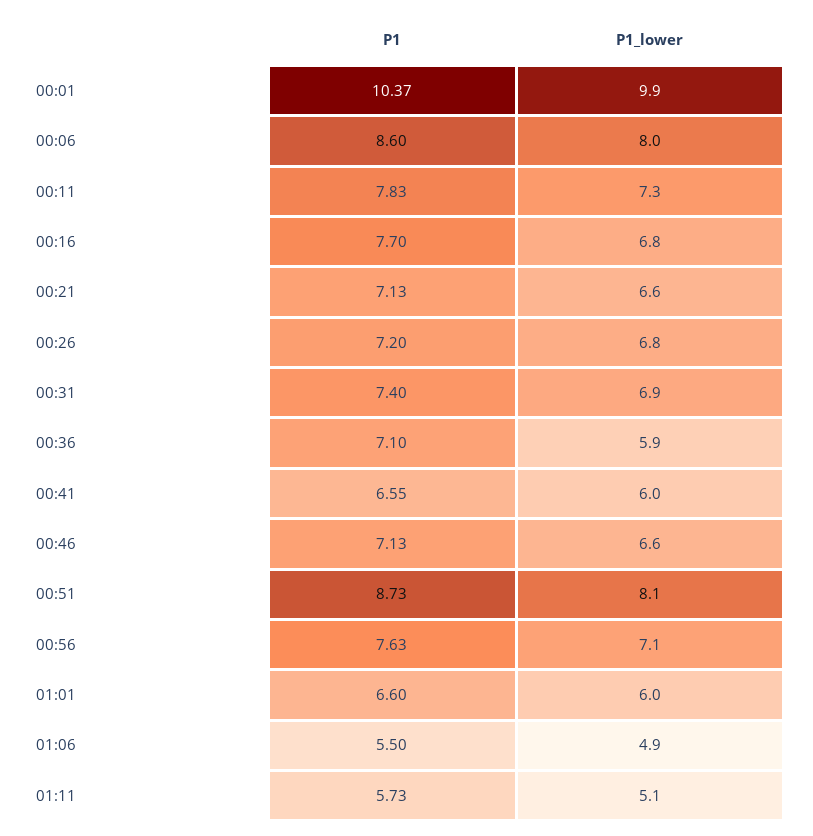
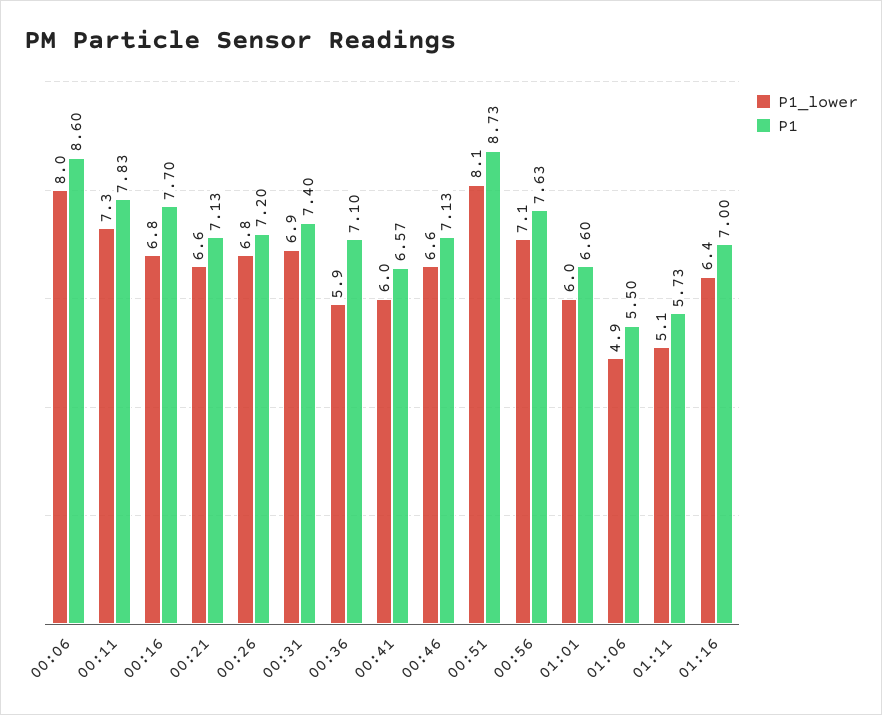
P1, 00:01: 10.37 -> none
P1_lower, 00:01: 9.9 -> none
P1, 00:41: 6.55 -> 6.57
P1_lower, 01:16: none -> 6.4
P1, 01:16: none -> 7

